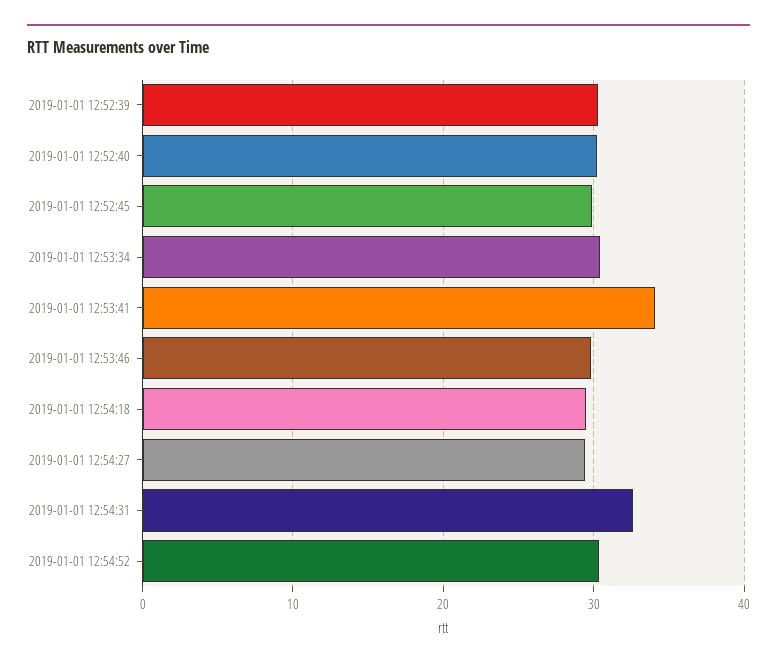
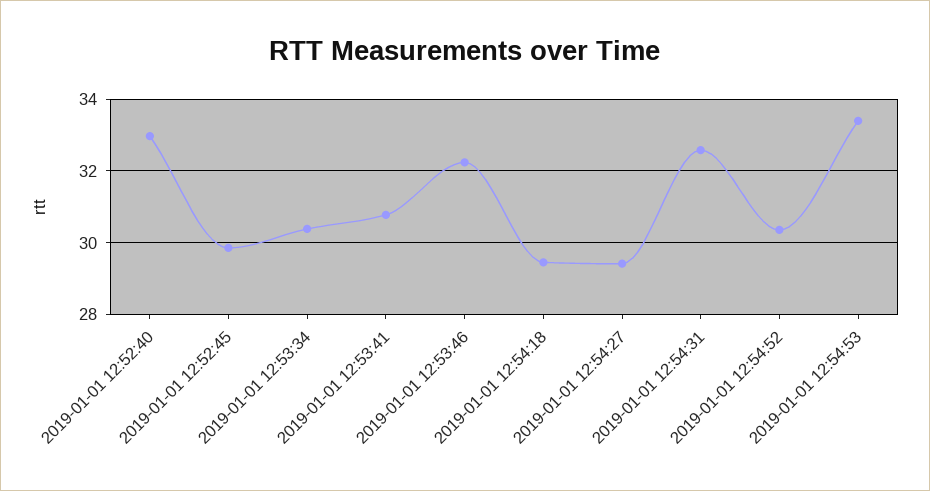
2019-01-01 12:52:39: 30 -> none
2019-01-01 12:52:40: 30 -> 33
2019-01-01 12:53:41: 34 -> 30.8
2019-01-01 12:53:46: 30 -> 32.2
2019-01-01 12:54:53: none -> 33.4

